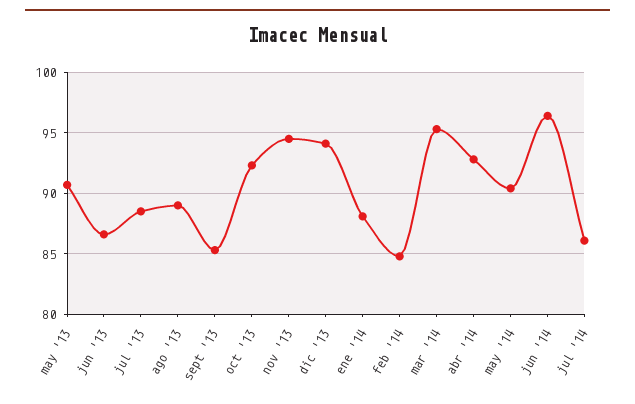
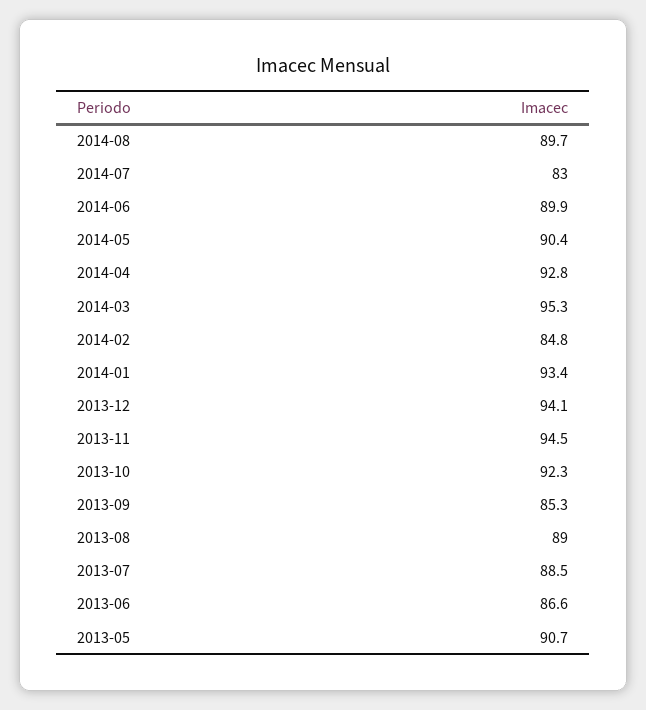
ene '14: 88 -> 93.4
jun '14: 96.5 -> 89.9
jul '14: 86 -> 83
2014-08: none -> 89.7

